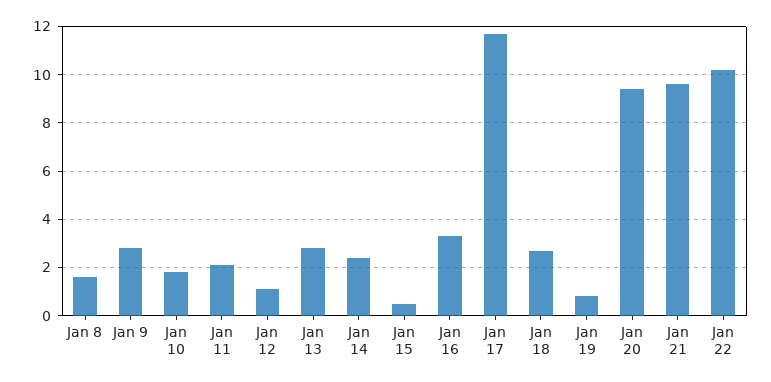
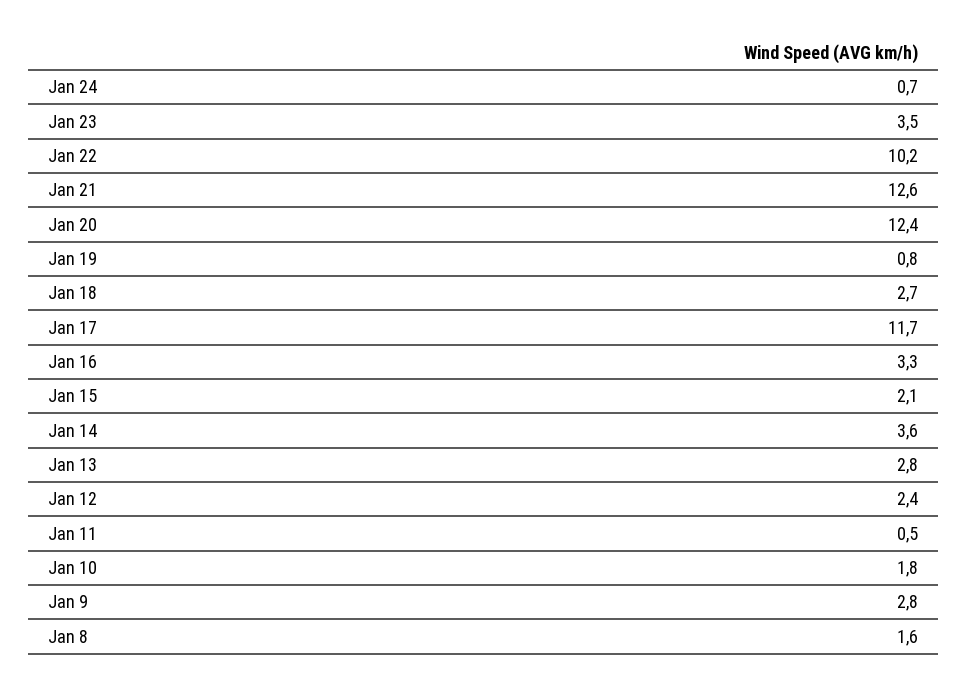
Jan 11: 2 -> 0.5
Jan 12: 1 -> 2.4
Jan 14: 2.5 -> 3.6
Jan 15: 0.5 -> 2.1
Jan 20: 9.5 -> 12.4
Jan 21: 9.5 -> 12.6
Jan 24: none -> 0.7
Jan 23: none -> 3.5

